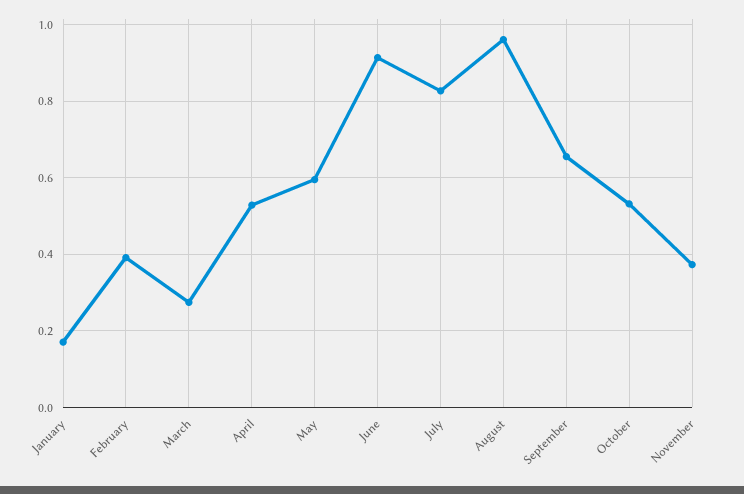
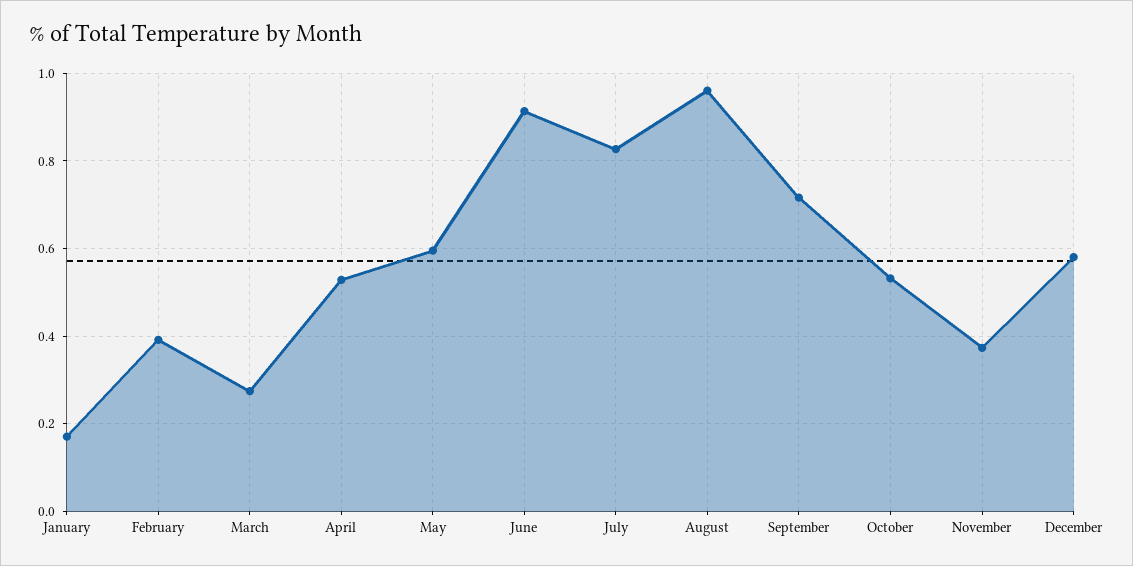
September: 0.66 -> 0.72
December: none -> 0.58

